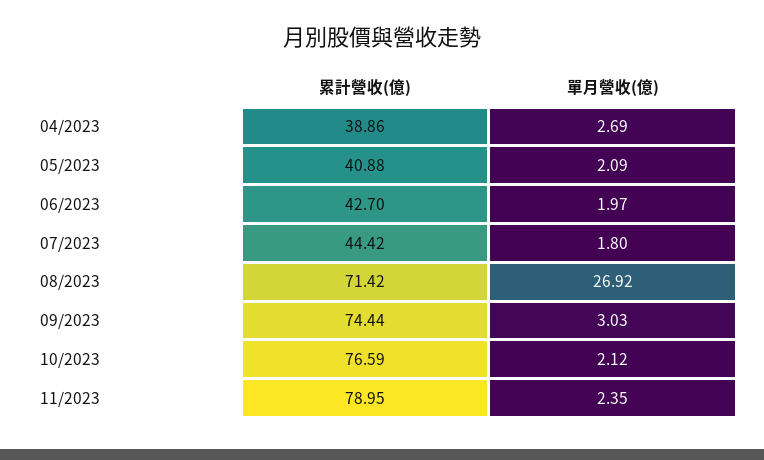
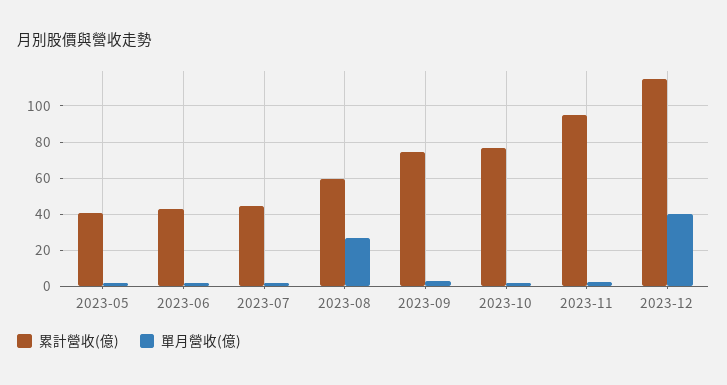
累計營收(億), 04/2023: 38.86 -> none
單月營收(億), 04/2023: 2.69 -> none
累計營收(億), 08/2023: 71.42 -> 60
累計營收(億), 11/2023: 78.95 -> 95
累計營收(億), 2023-12: none -> 115
單月營收(億), 2023-12: none -> 40

